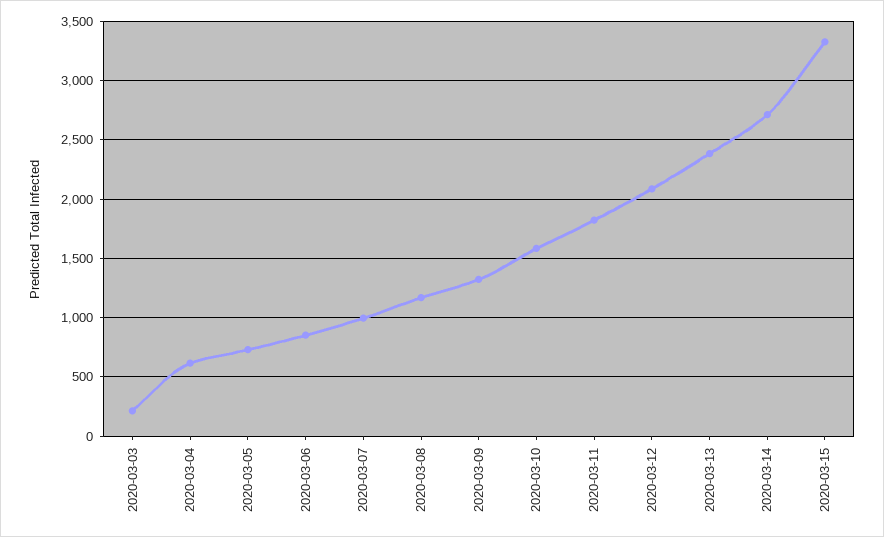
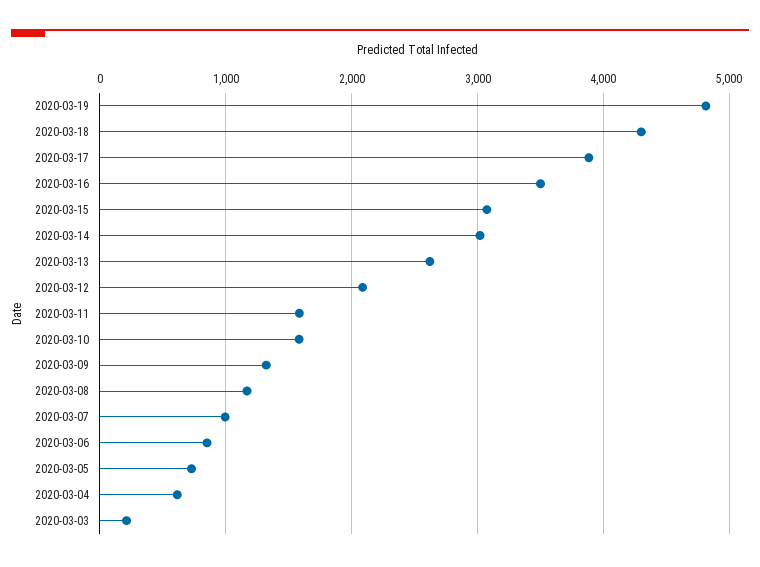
2020-03-11: 1800 -> 1600
2020-03-13: 2400 -> 2600
2020-03-14: 2700 -> 3000
2020-03-15: 3300 -> 3100
2020-03-19: none -> 4800
2020-03-18: none -> 4300
2020-03-17: none -> 3900
2020-03-16: none -> 3500

